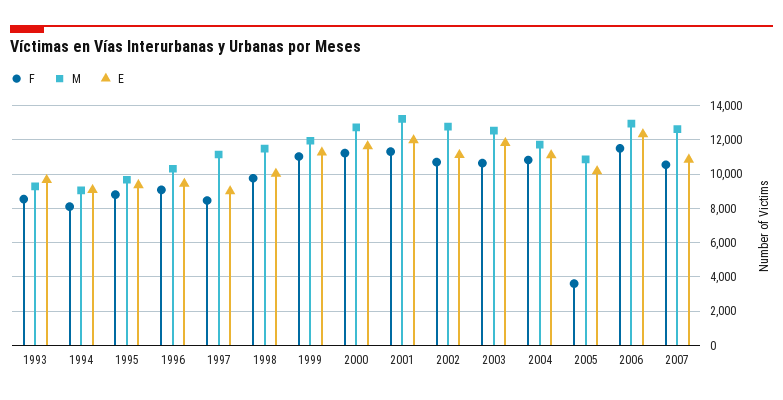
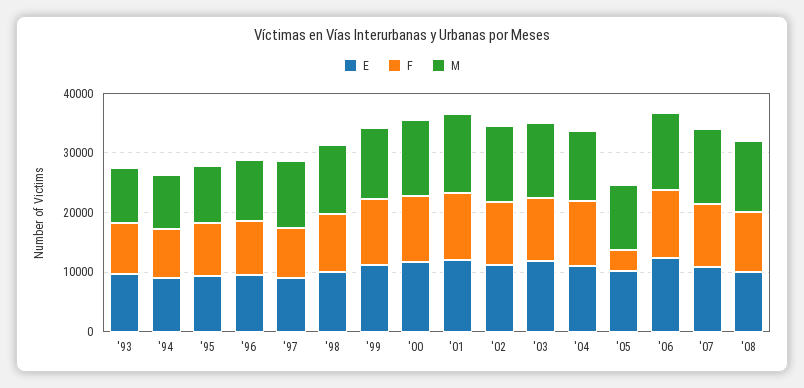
E, '08: none -> 10000
F, '08: none -> 10000
M, '08: none -> 12000

